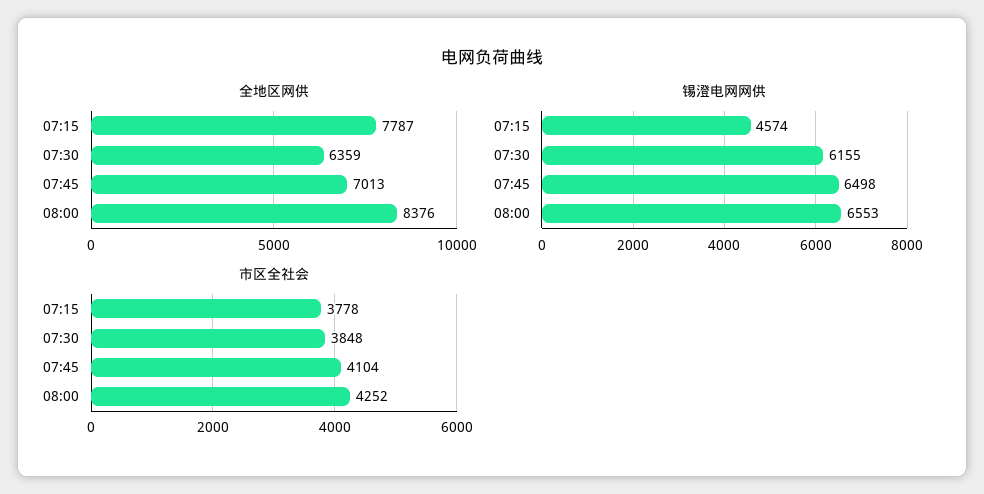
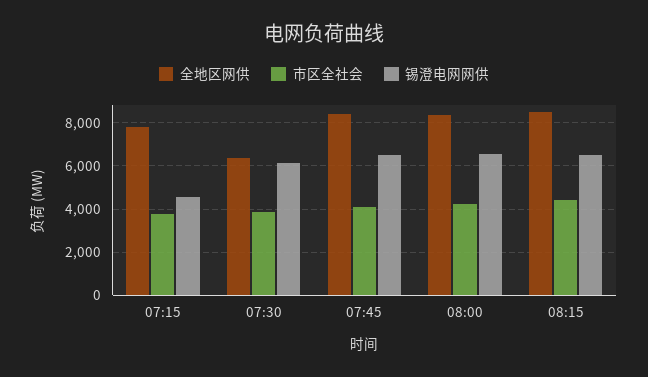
全地区网供, 07:45: 7013 -> 8500
全地区网供, 08:15: none -> 8500
市区全社会, 08:15: none -> 4500
锡澄电网网供, 08:15: none -> 6500

